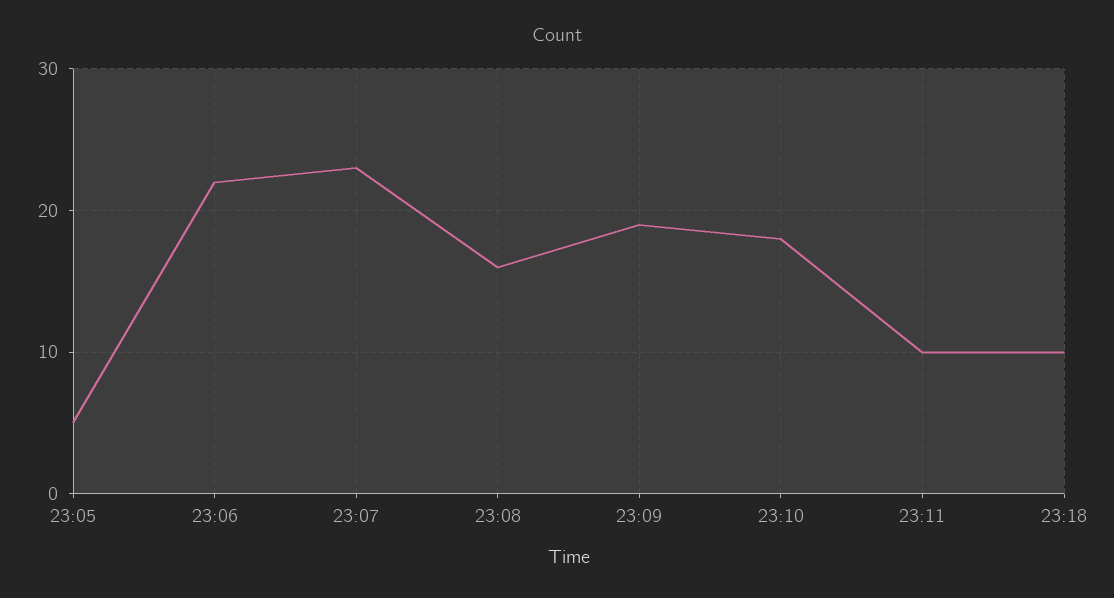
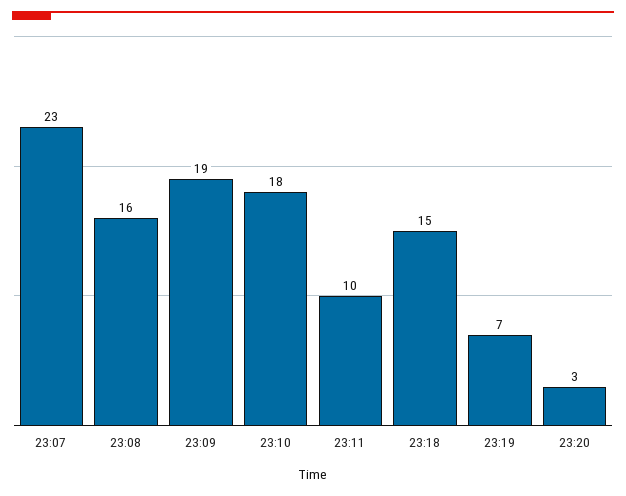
23:05: 5 -> none
23:06: 22 -> none
23:18: 10 -> 15
23:19: none -> 7
23:20: none -> 3

